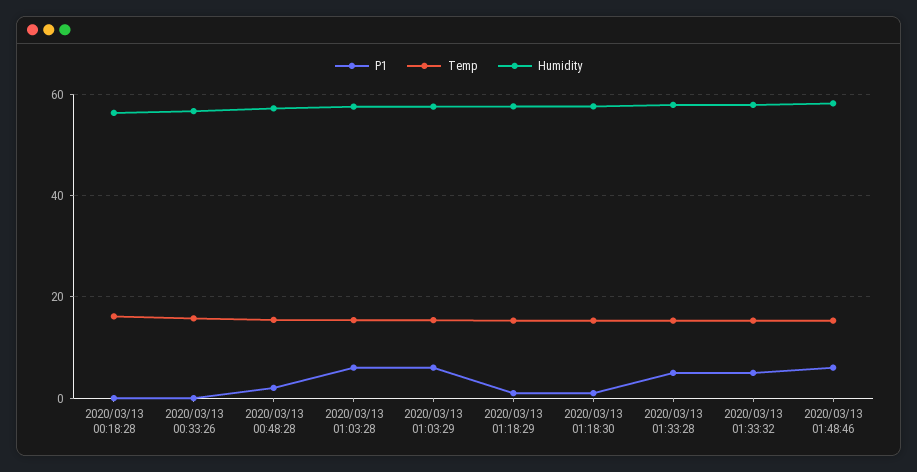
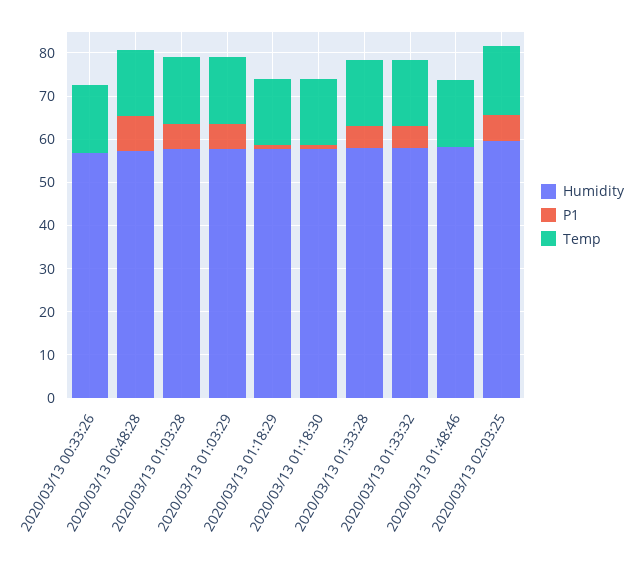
P1, 2020/03/13 00:18:28: 0 -> none
Temp, 2020/03/13 00:18:28: 16 -> none
Humidity, 2020/03/13 00:18:28: 56 -> none
P1, 2020/03/13 00:48:28: 2 -> 8
P1, 2020/03/13 01:48:46: 6 -> 0
Humidity, 2020/03/13 02:03:25: none -> 60
P1, 2020/03/13 02:03:25: none -> 6
Temp, 2020/03/13 02:03:25: none -> 16

